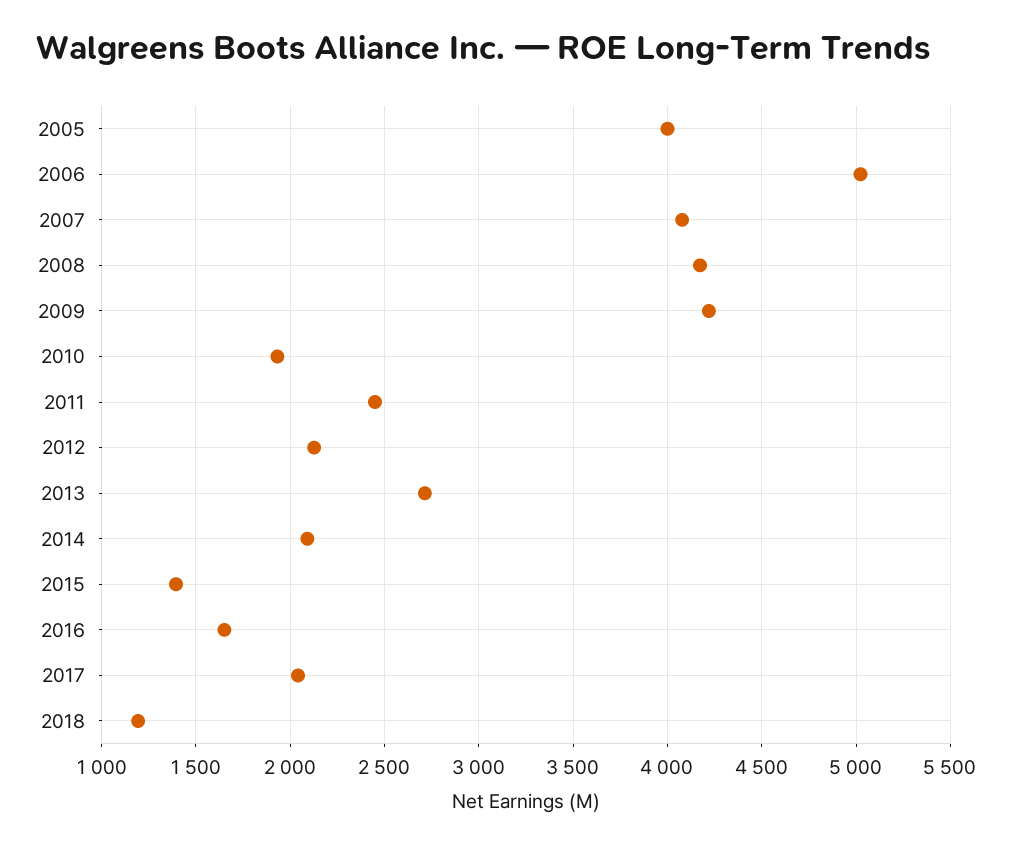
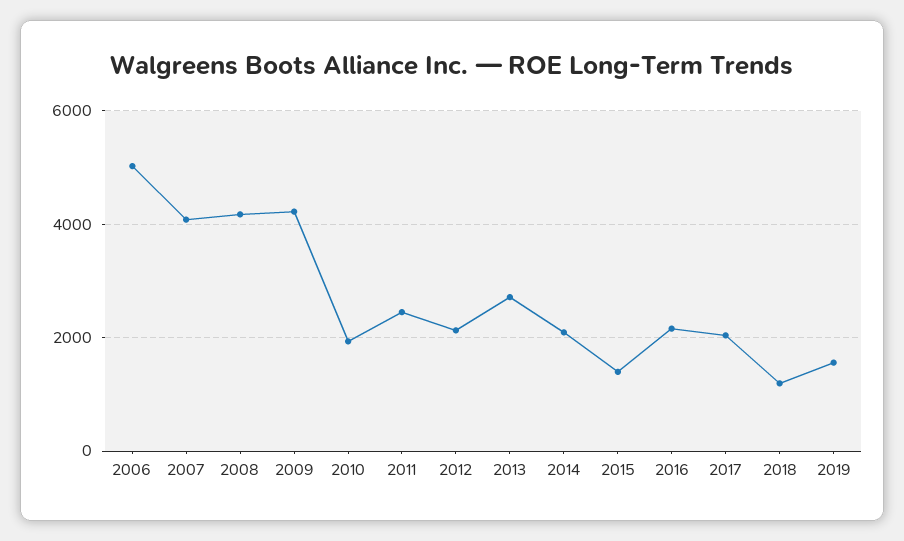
2005: 4000 -> none
2016: 1650 -> 2200
2019: none -> 1600

